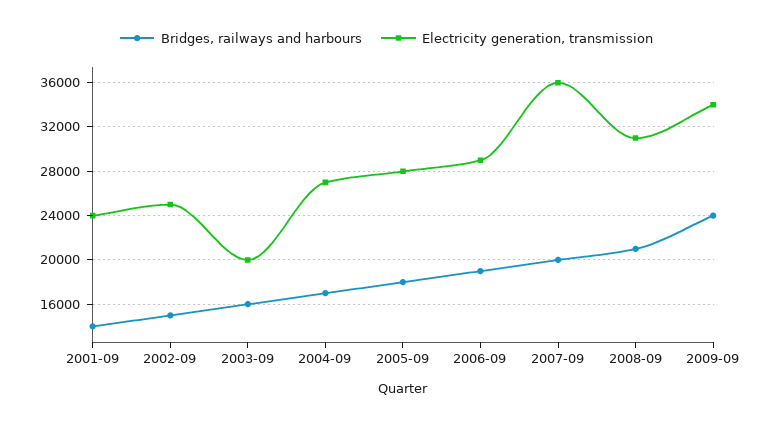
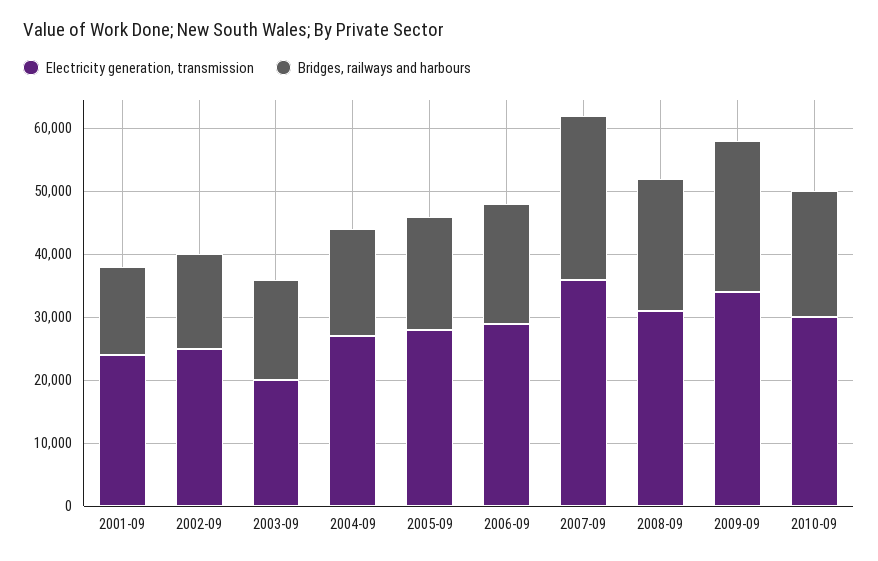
Bridges, railways and harbours, 2007-09: 20000 -> 26000
Electricity generation, transmission, 2010-09: none -> 30000
Bridges, railways and harbours, 2010-09: none -> 20000

